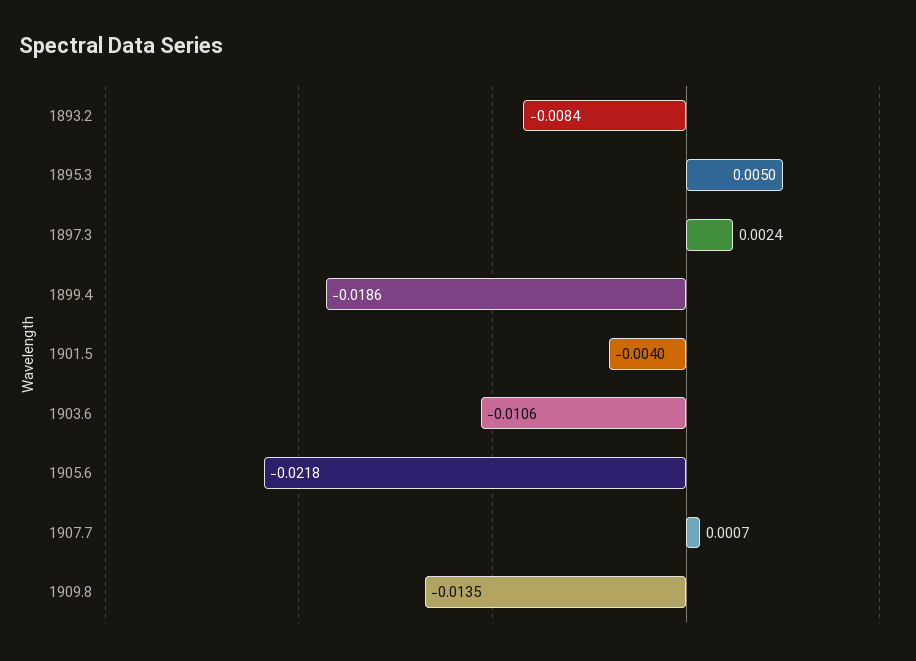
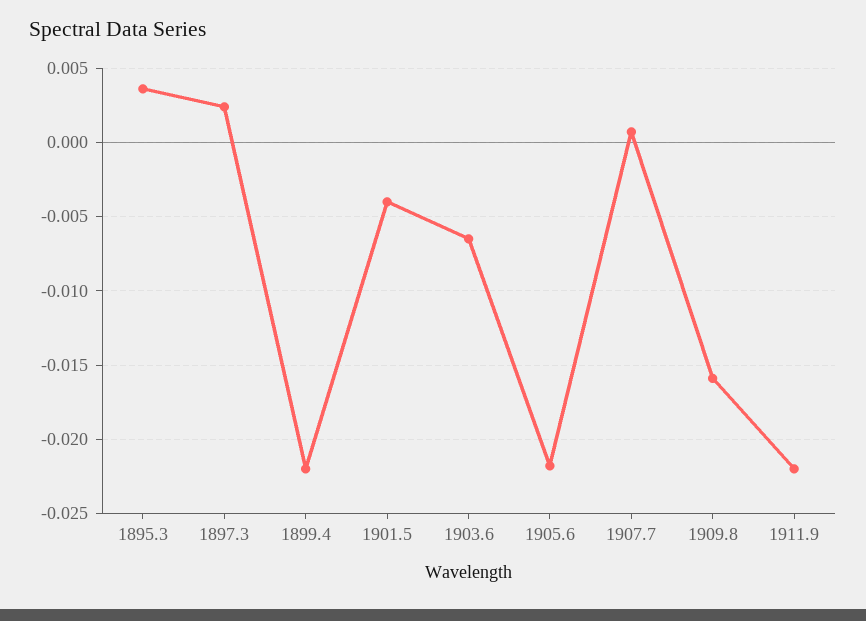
1893.2: -0.0084 -> none
1895.3: 0.005 -> 0.0035
1899.4: -0.0186 -> -0.022
1903.6: -0.0106 -> -0.0065
1909.8: -0.0135 -> -0.016
1911.9: none -> -0.022

